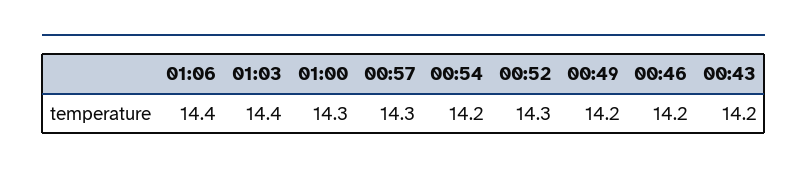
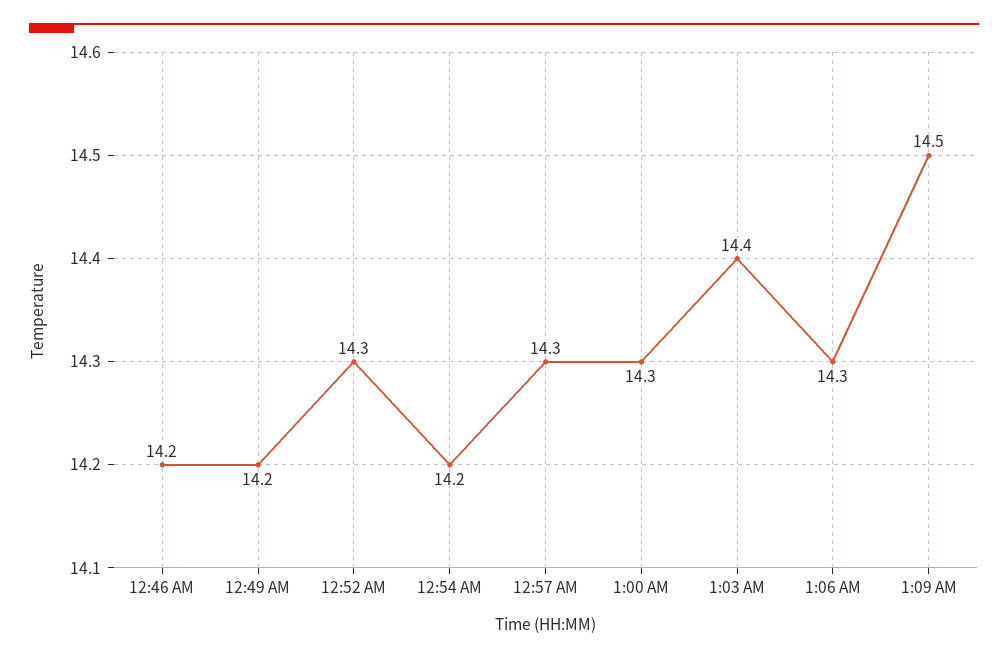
01:06: 14.4 -> 14.3
00:43: 14.2 -> none
1:09 AM: none -> 14.5

